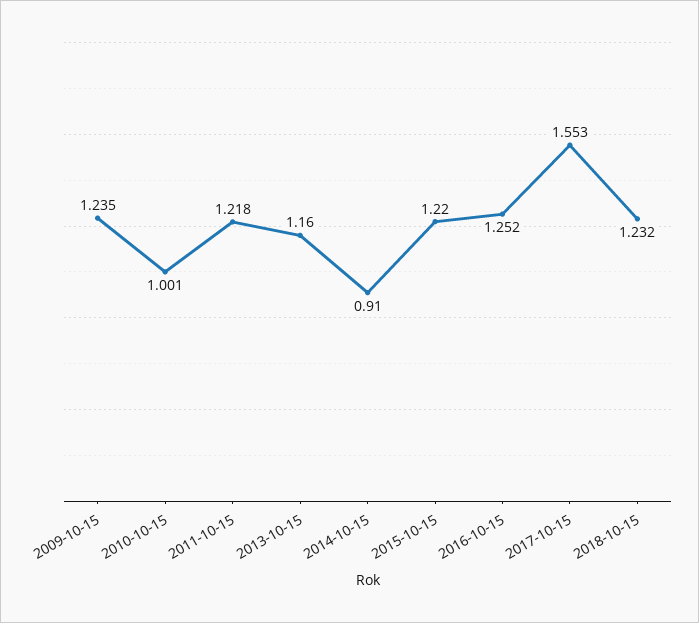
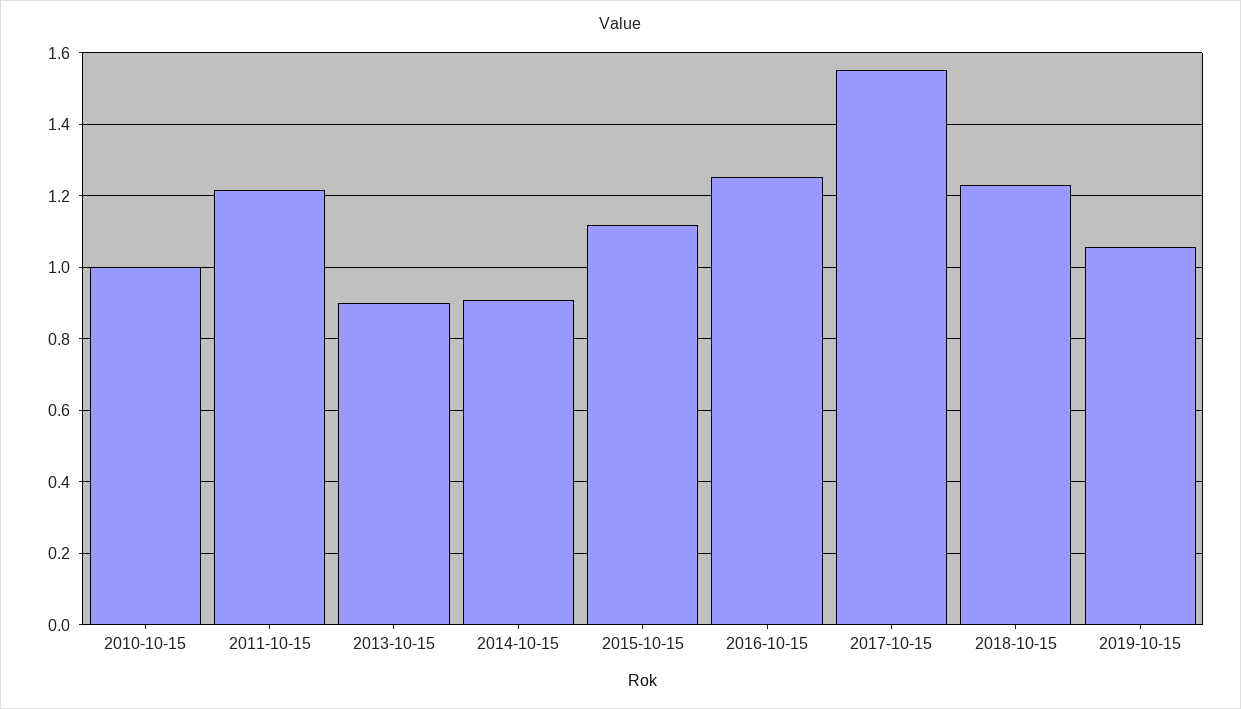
2009-10-15: 1.235 -> none
2013-10-15: 1.16 -> 0.9
2015-10-15: 1.22 -> 1.12
2019-10-15: none -> 1.06

